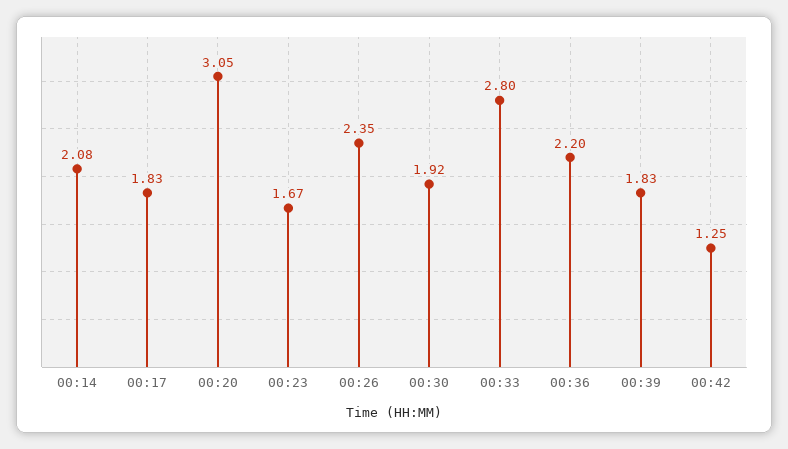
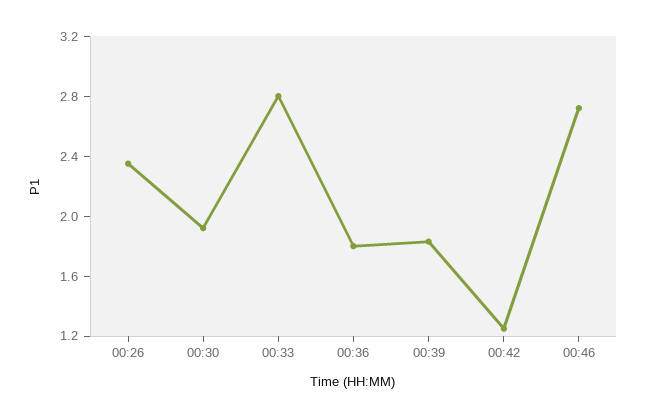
00:14: 2.08 -> none
00:17: 1.83 -> none
00:20: 3.05 -> none
00:23: 1.67 -> none
00:36: 2.2 -> 1.8
00:46: none -> 2.7

